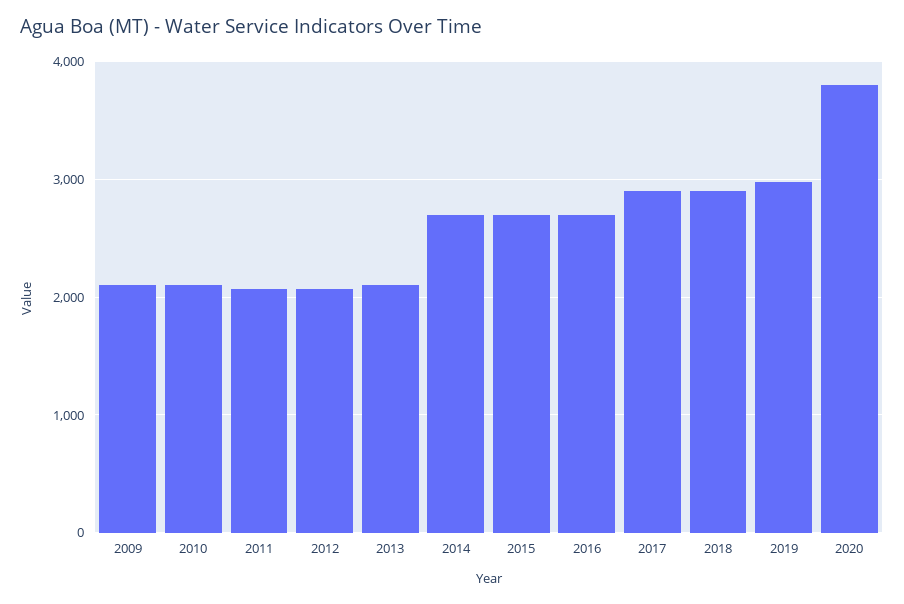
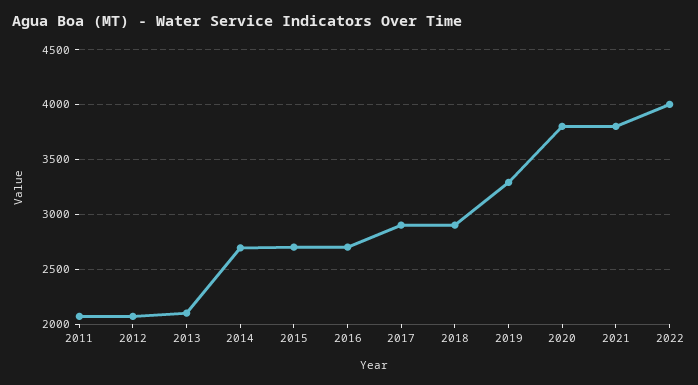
2009: 2100 -> none
2010: 2100 -> none
2019: 3000 -> 3300
2021: none -> 3800
2022: none -> 4000

